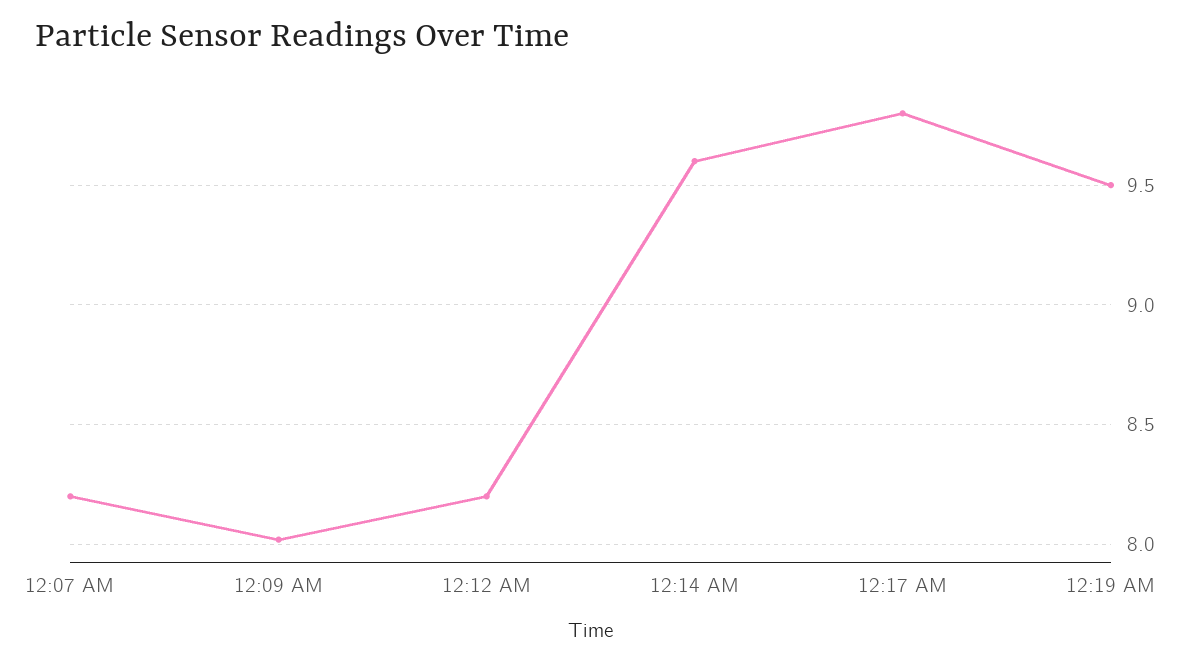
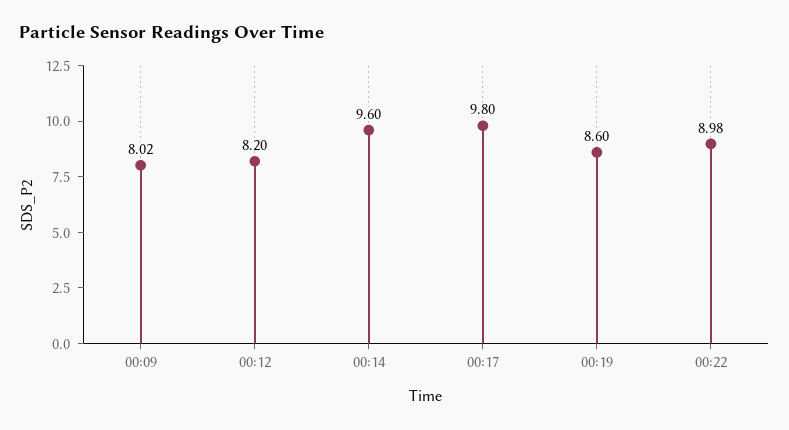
12:07 AM: 8.2 -> none
12:19 AM: 9.5 -> 8.6
00:22: none -> 8.98

